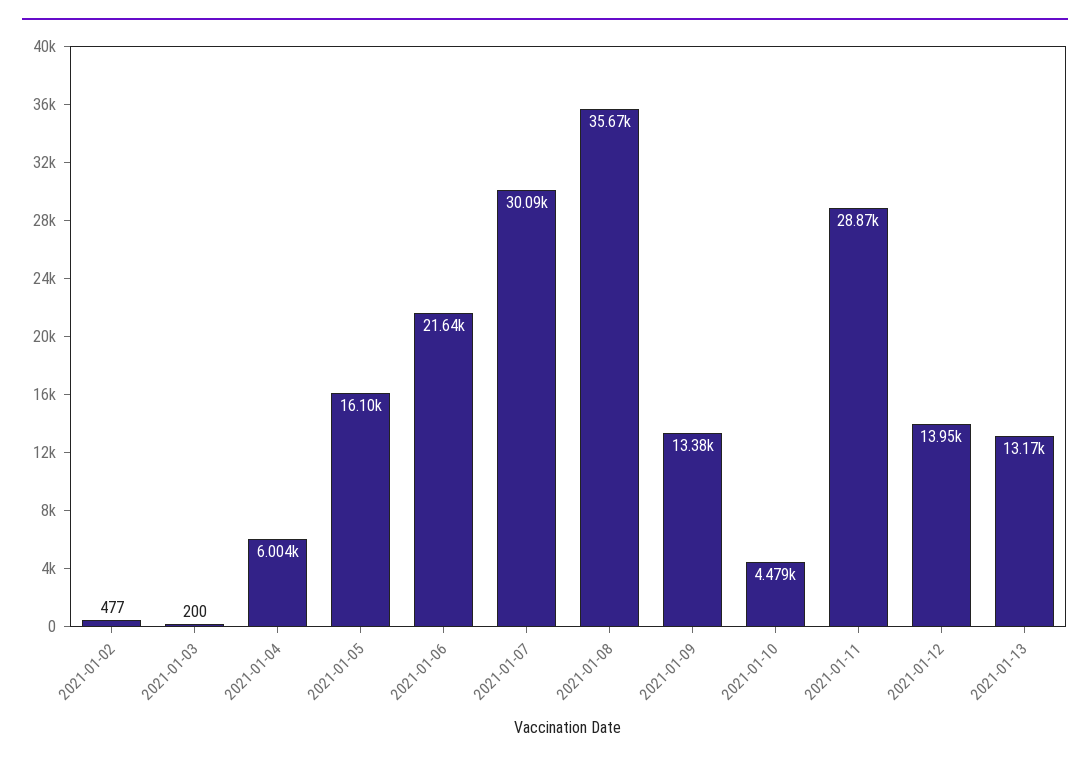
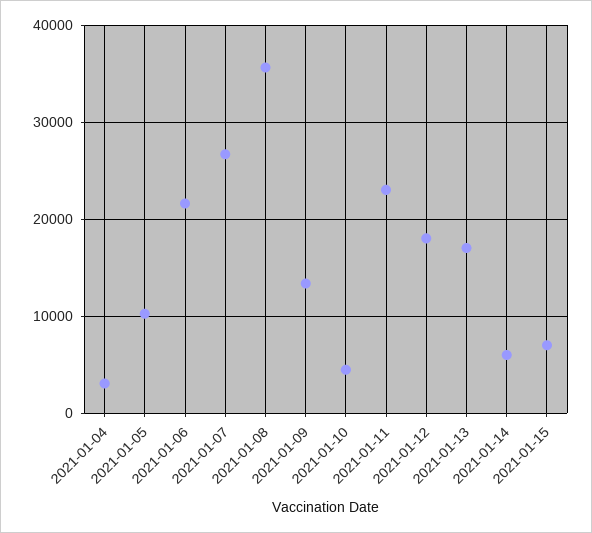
2021-01-02: 477 -> none
2021-01-03: 200 -> none
2021-01-04: 6004 -> 3000
2021-01-05: 16100 -> 10000
2021-01-07: 30090 -> 27000
2021-01-11: 28870 -> 23000
2021-01-12: 13950 -> 18000
2021-01-13: 13170 -> 17000
2021-01-14: none -> 6000
2021-01-15: none -> 7000

